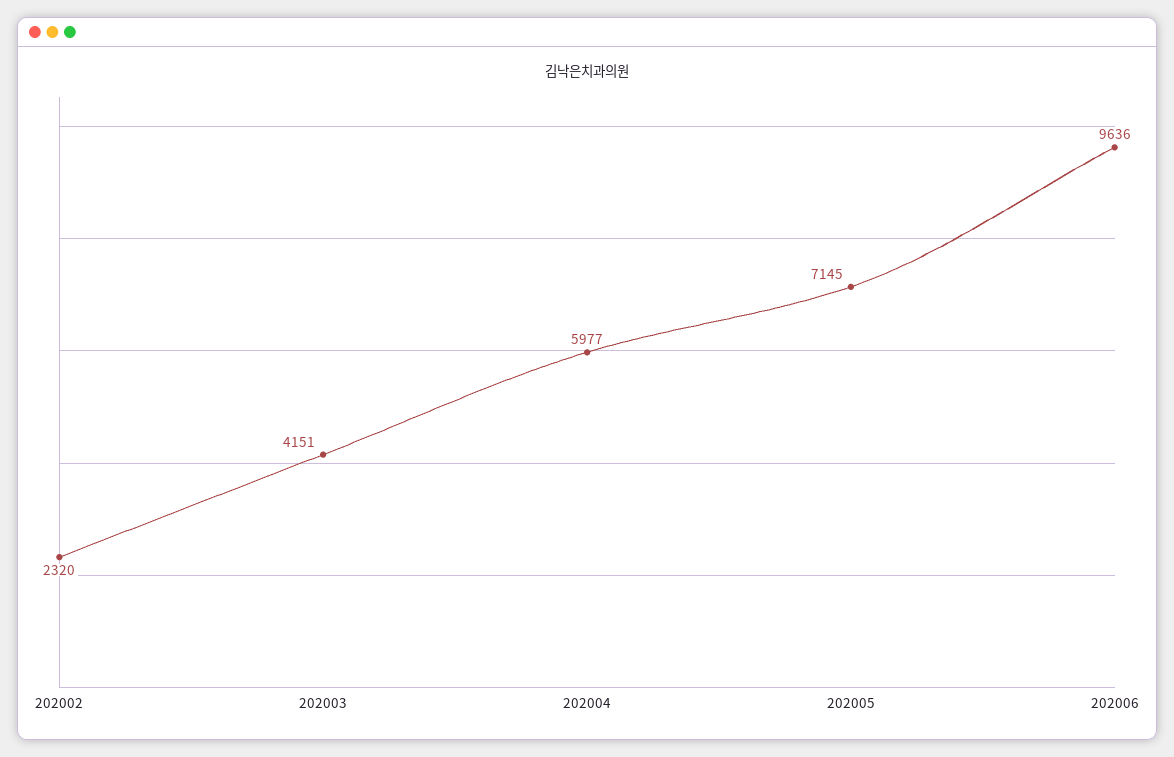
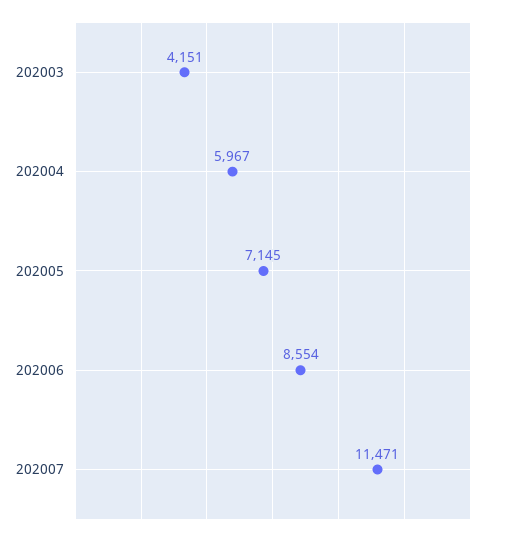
202002: 2320 -> none
202004: 5977 -> 5967
202006: 9636 -> 8554
202007: none -> 11471

